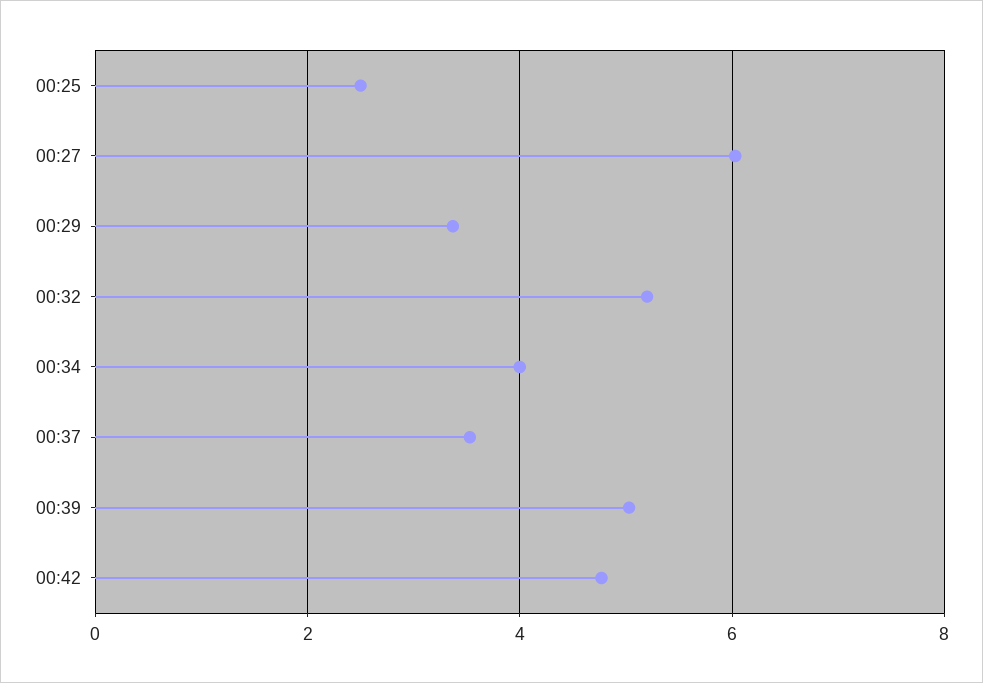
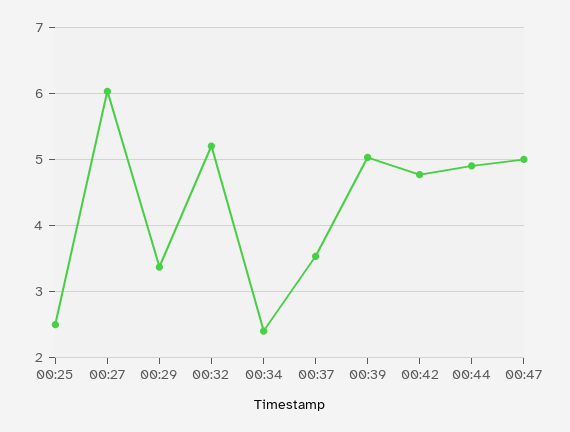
00:34: 4 -> 2.4
00:44: none -> 4.9
00:47: none -> 5

